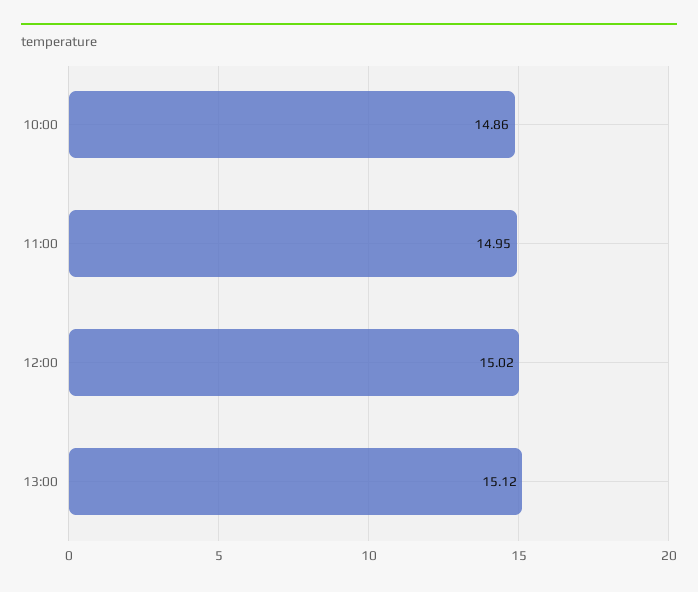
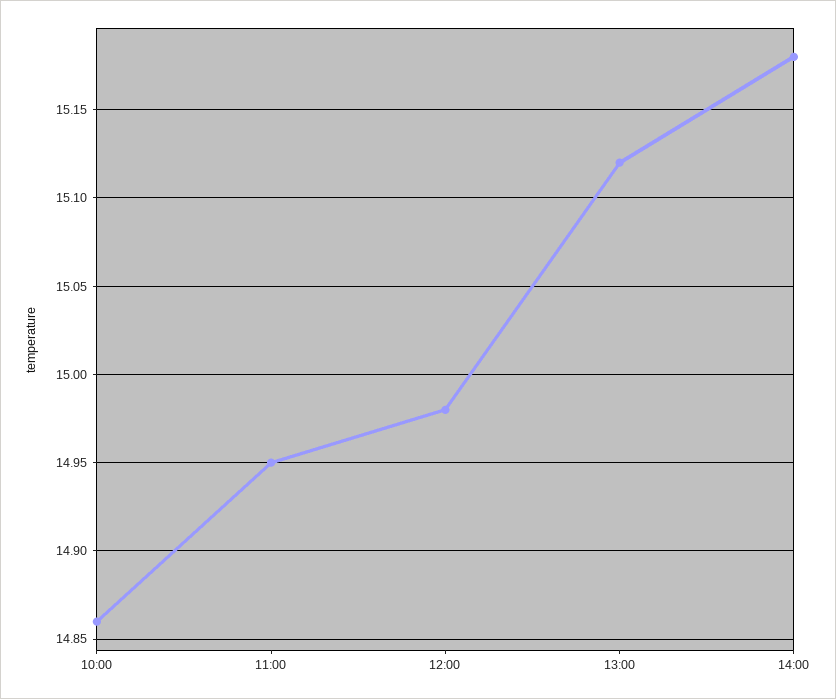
12:00: 15.02 -> 14.98
14:00: none -> 15.18

